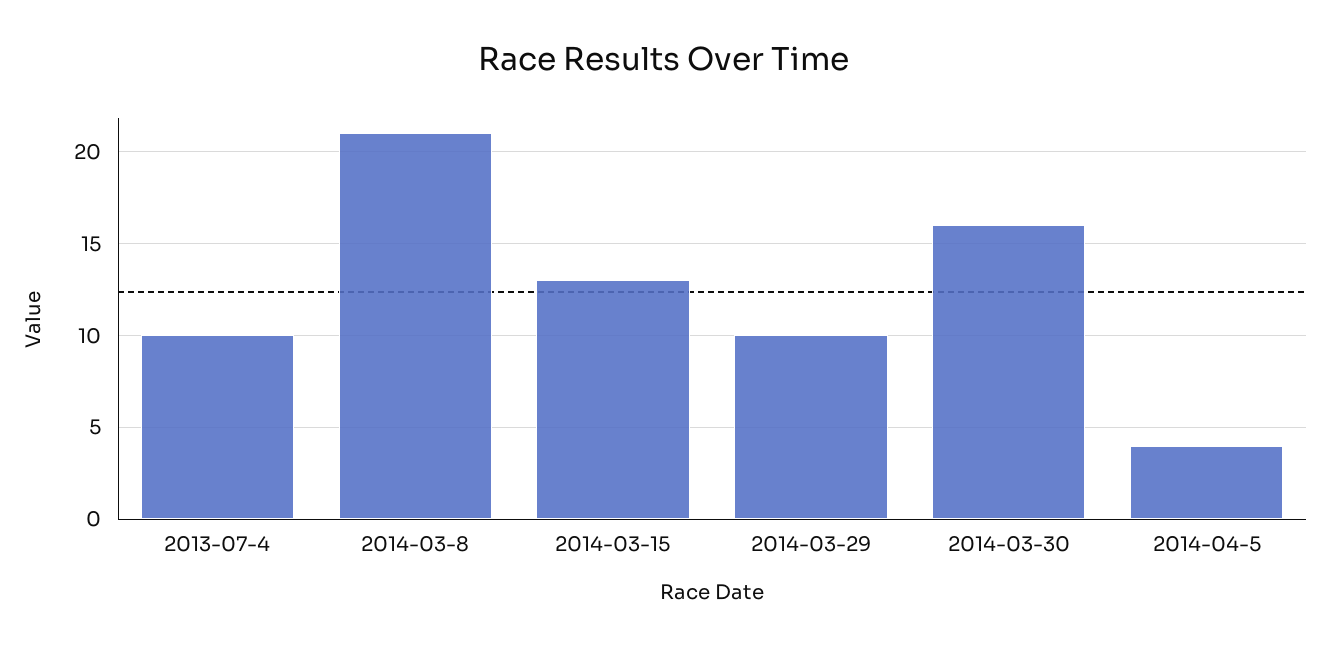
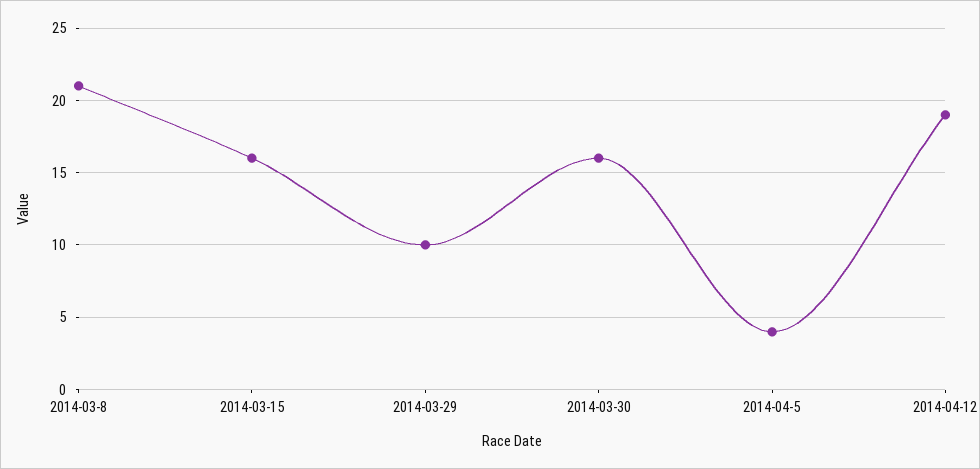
2013-07-4: 10 -> none
2014-03-15: 13 -> 16
2014-04-12: none -> 19

